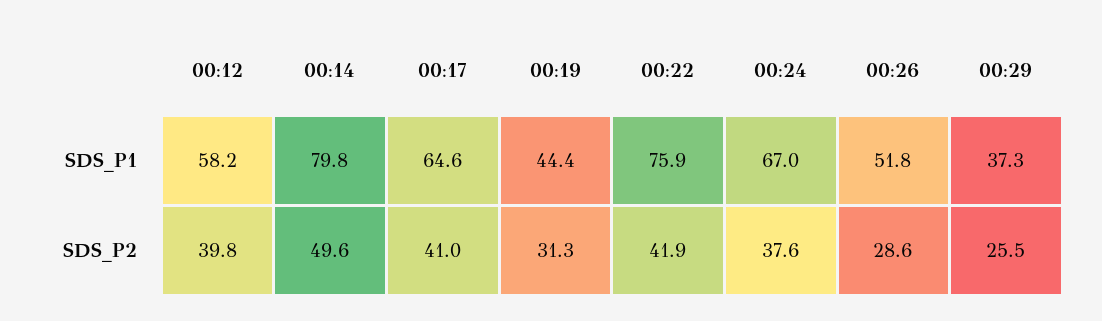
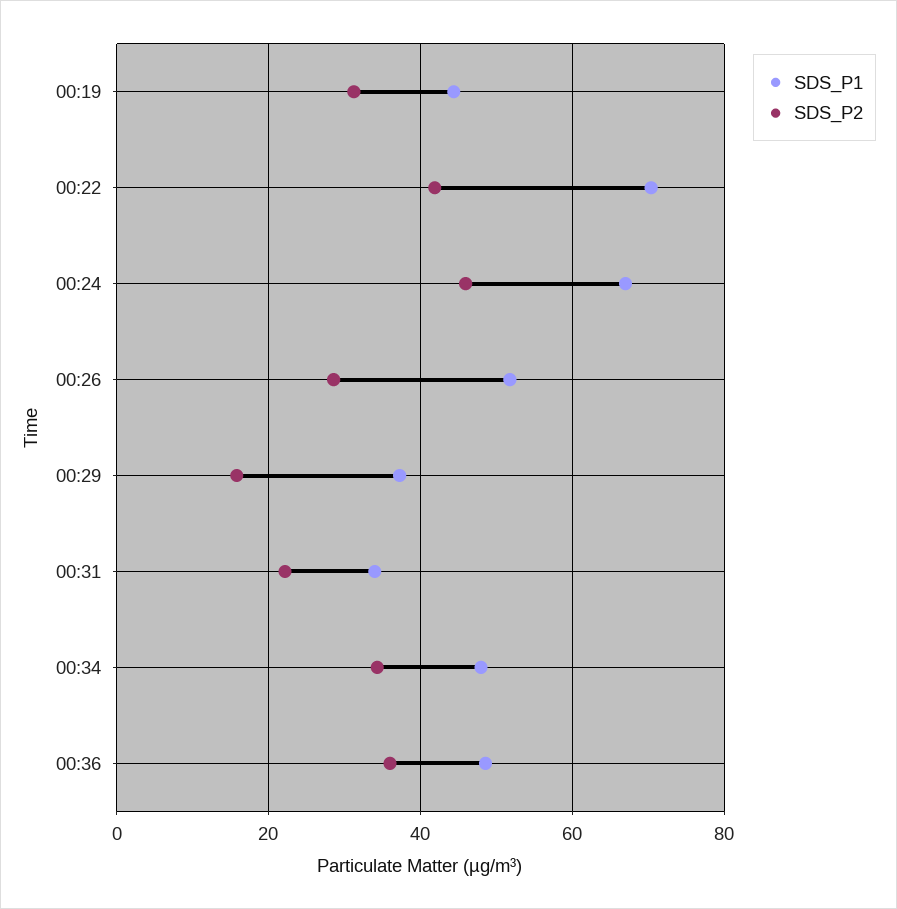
SDS_P1, 00:12: 58.2 -> none
SDS_P1, 00:14: 79.8 -> none
SDS_P1, 00:17: 64.6 -> none
SDS_P1, 00:22: 75.9 -> 70
SDS_P2, 00:12: 39.8 -> none
SDS_P2, 00:14: 49.6 -> none
SDS_P2, 00:17: 41 -> none
SDS_P2, 00:24: 37.6 -> 46
SDS_P2, 00:29: 25.5 -> 16
SDS_P1, 00:31: none -> 34
SDS_P2, 00:31: none -> 22
SDS_P1, 00:34: none -> 48
SDS_P2, 00:34: none -> 34
SDS_P1, 00:36: none -> 48
SDS_P2, 00:36: none -> 36

